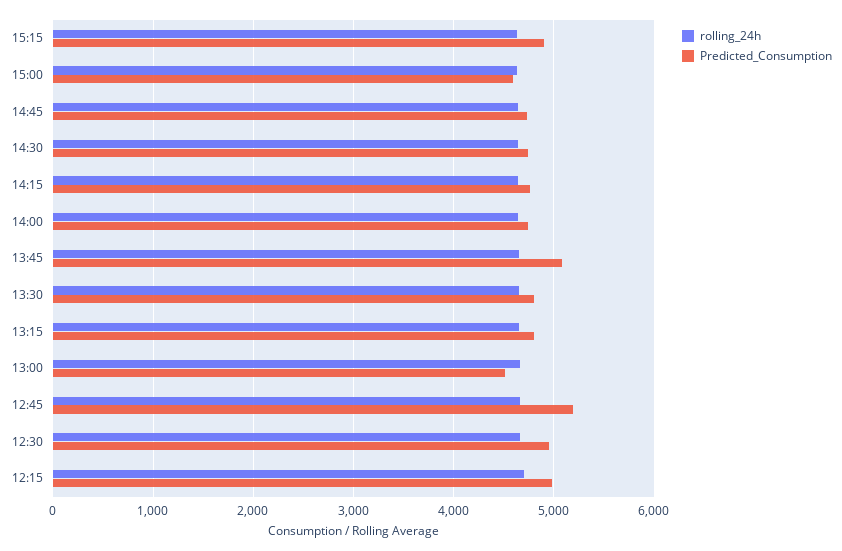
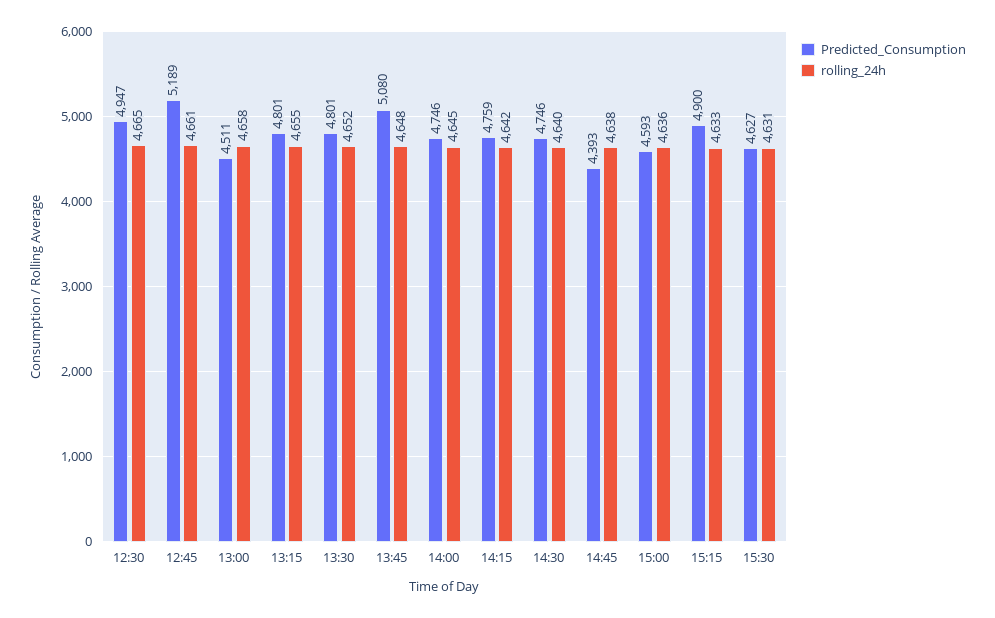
Predicted_Consumption, 14:45: 4700 -> 4393
rolling_24h, 12:15: 4700 -> none
Predicted_Consumption, 12:15: 5000 -> none
Predicted_Consumption, 15:30: none -> 4627
rolling_24h, 15:30: none -> 4631

